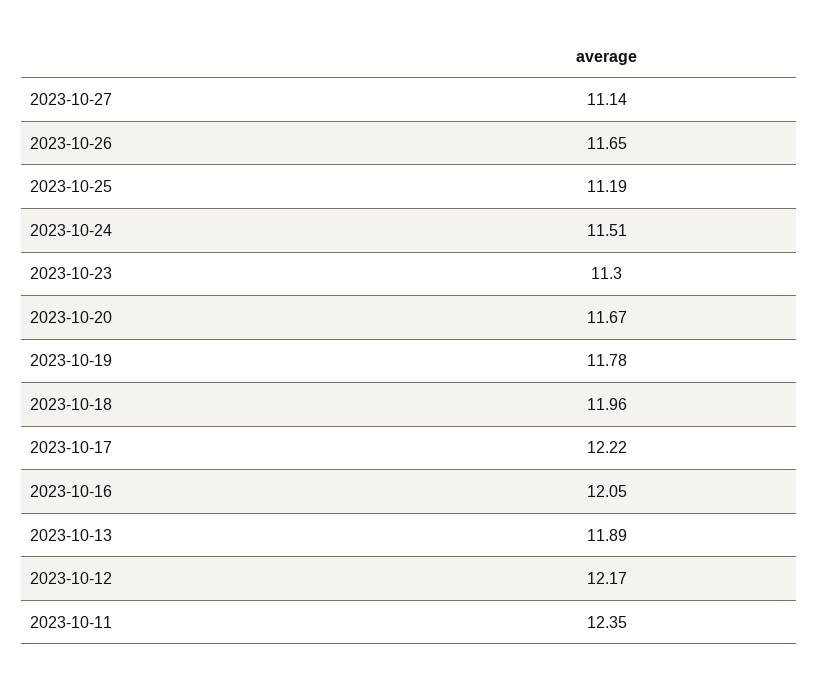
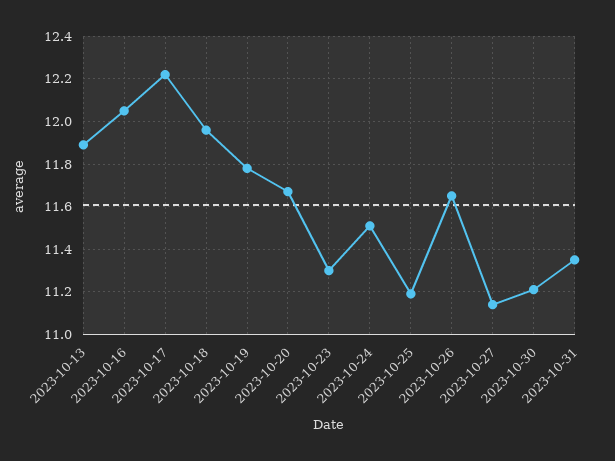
2023-10-12: 12.17 -> none
2023-10-11: 12.35 -> none
2023-10-30: none -> 11.2
2023-10-31: none -> 11.35

